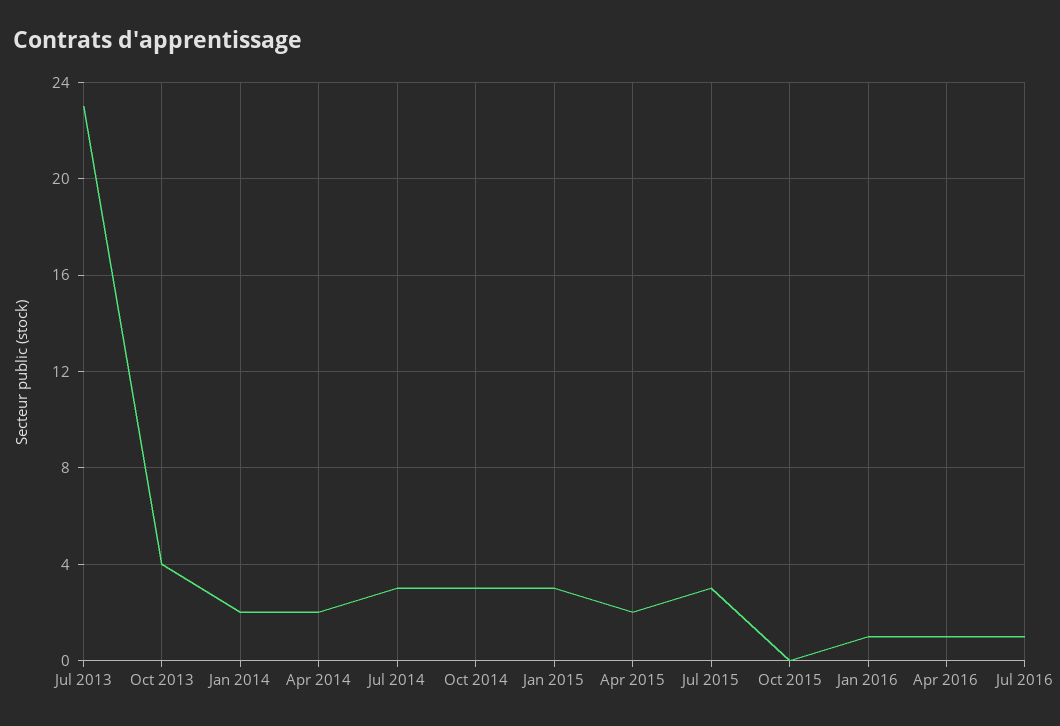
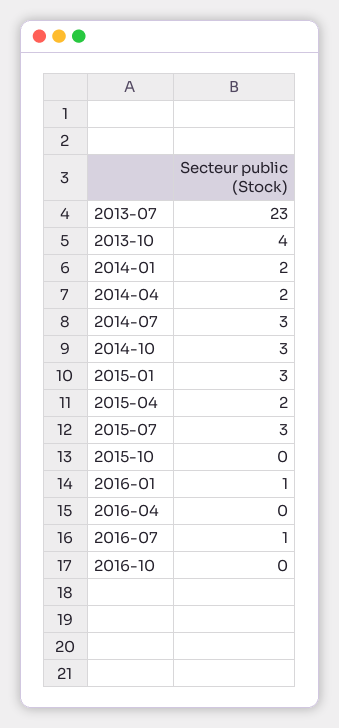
Apr 2016: 1 -> 0
2016-10: none -> 0

